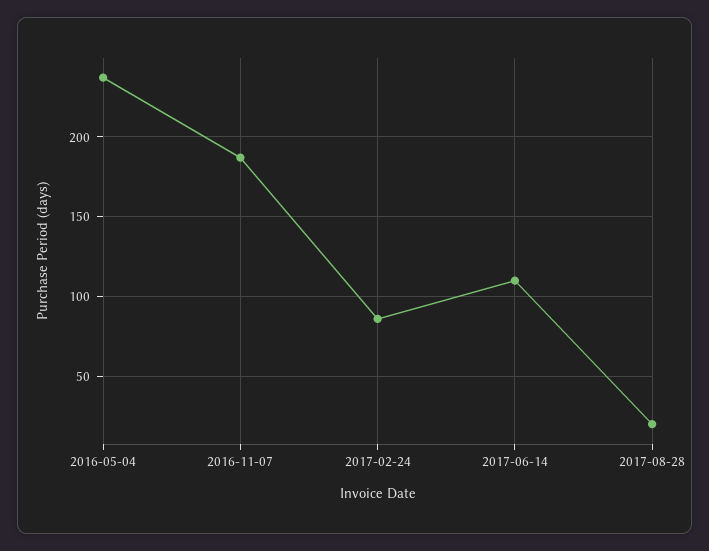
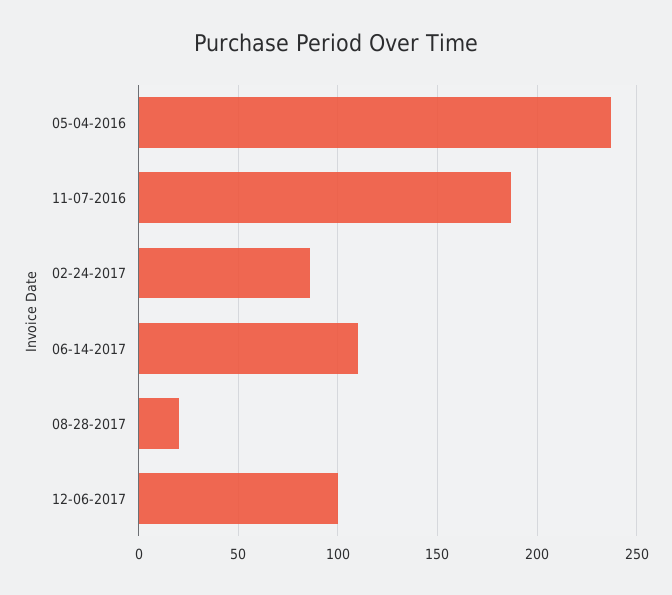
12-06-2017: none -> 100

